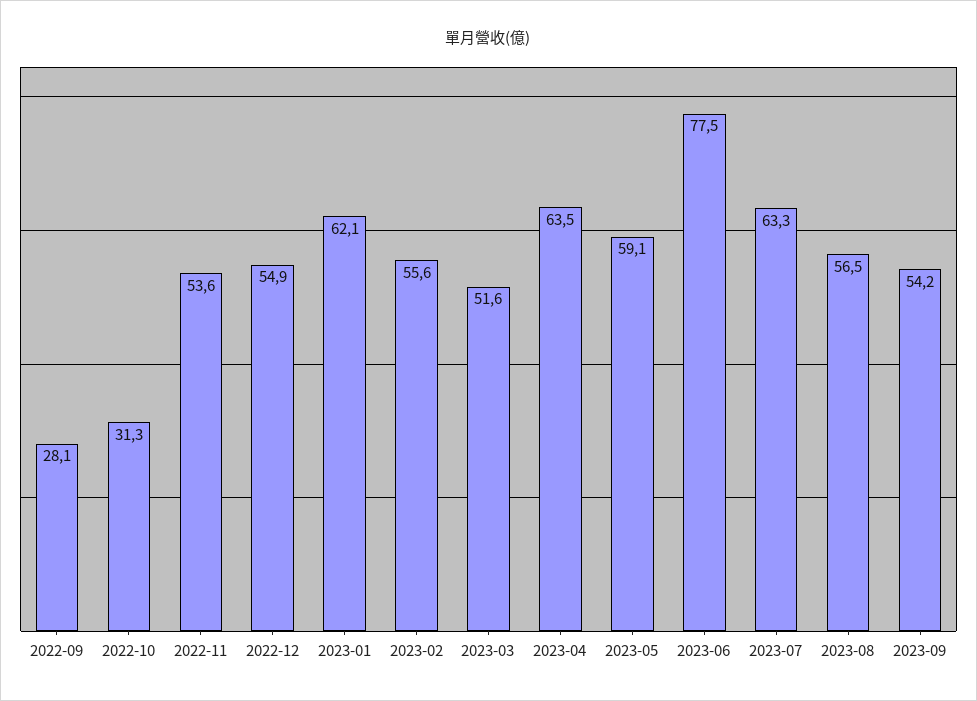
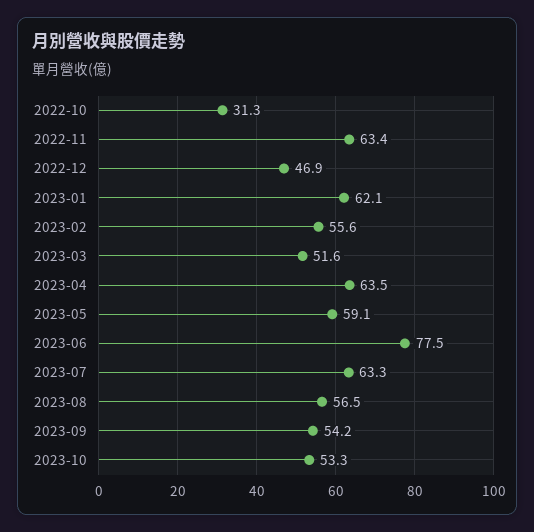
2022-09: 28.1 -> none
2022-11: 53.6 -> 63.4
2022-12: 54.9 -> 46.9
2023-10: none -> 53.3

